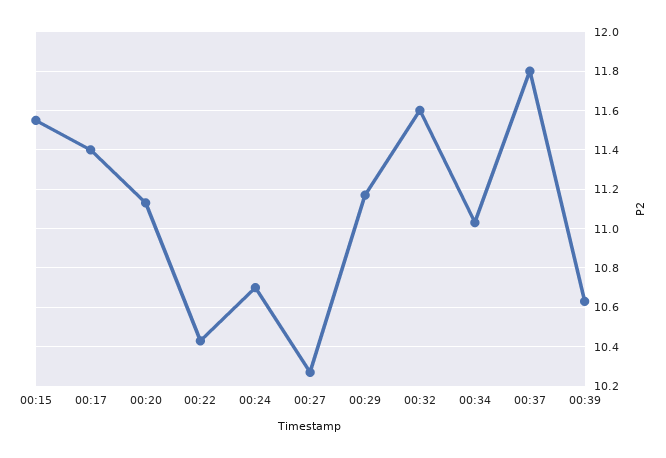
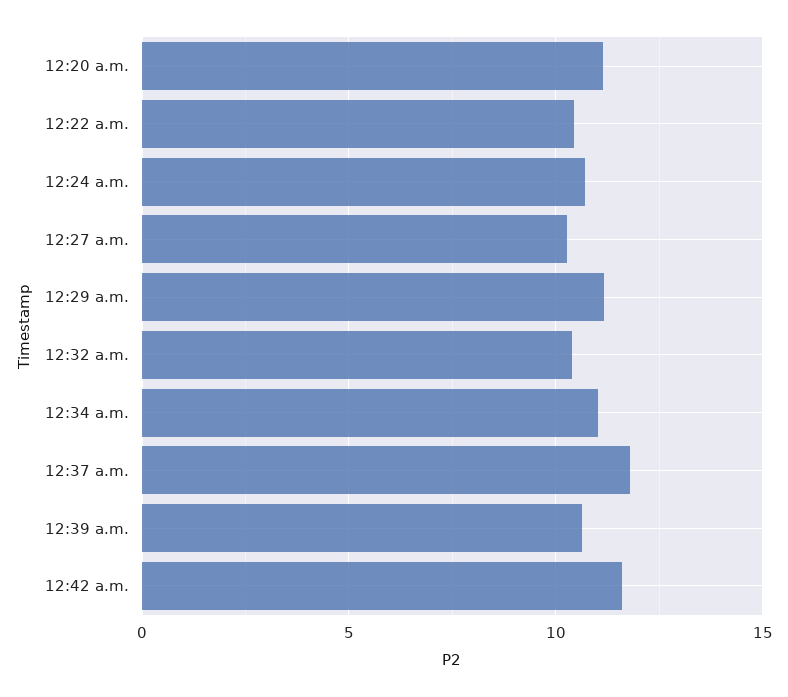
00:15: 11.55 -> none
00:17: 11.4 -> none
00:32: 11.6 -> 10.5
12:42 a.m.: none -> 11.5

